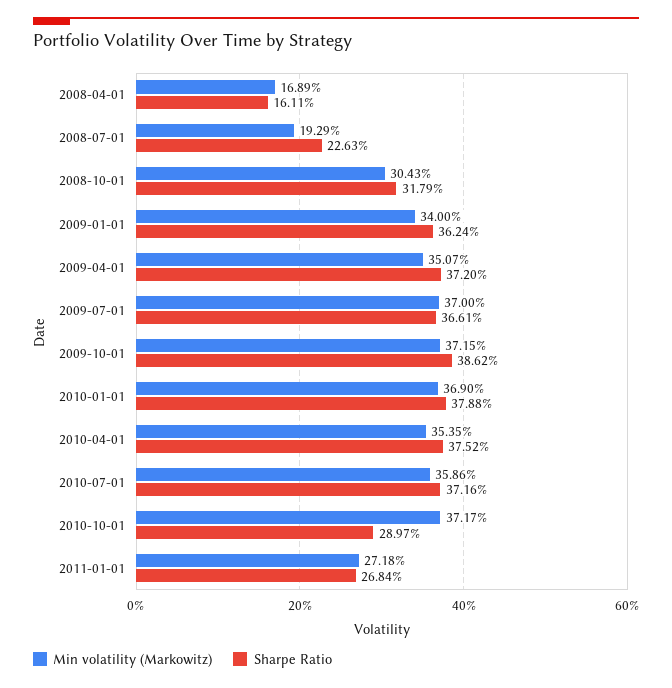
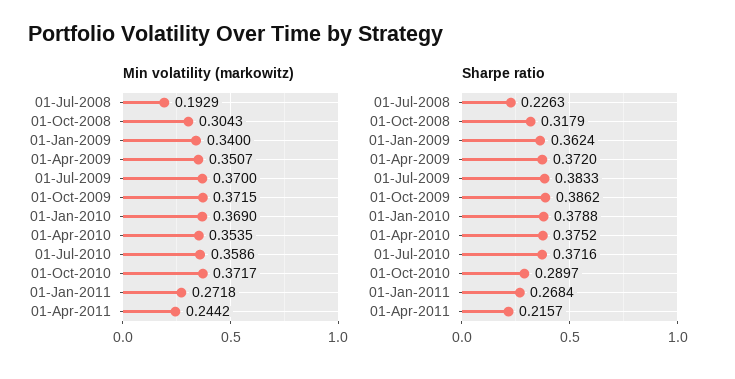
Min volatility (Markowitz), 2008-04-01: 0.1689 -> none
Sharpe Ratio, 2008-04-01: 0.1611 -> none
Sharpe Ratio, 2009-07-01: 0.3661 -> 0.3833
Min volatility (Markowitz), 01-Apr-2011: none -> 0.2442
Sharpe Ratio, 01-Apr-2011: none -> 0.2157

